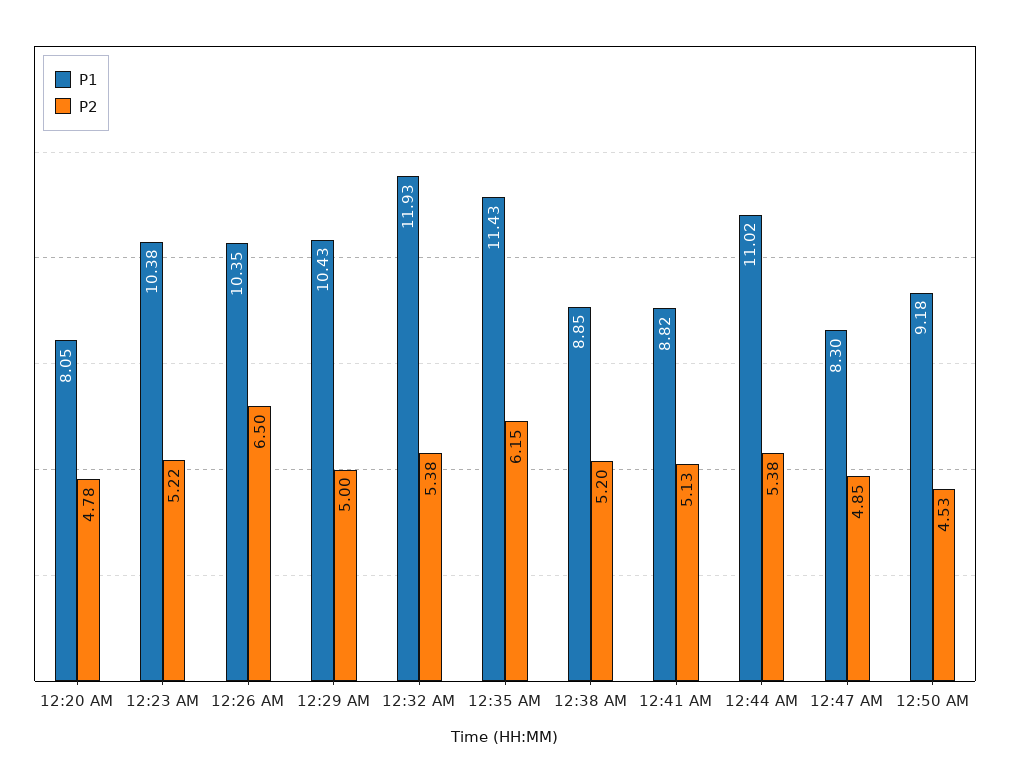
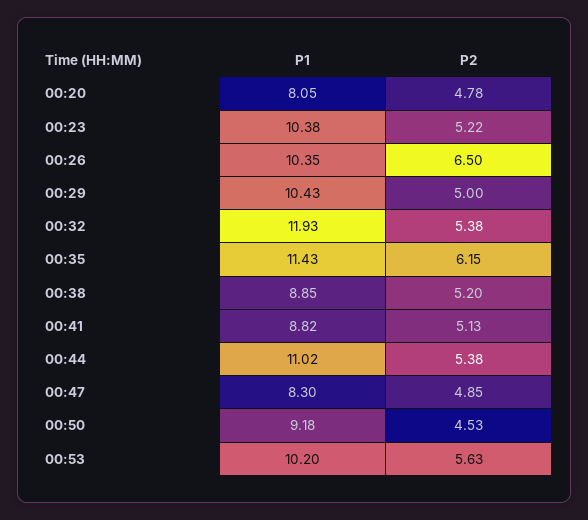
P1, 00:53: none -> 10.2
P2, 00:53: none -> 5.63

